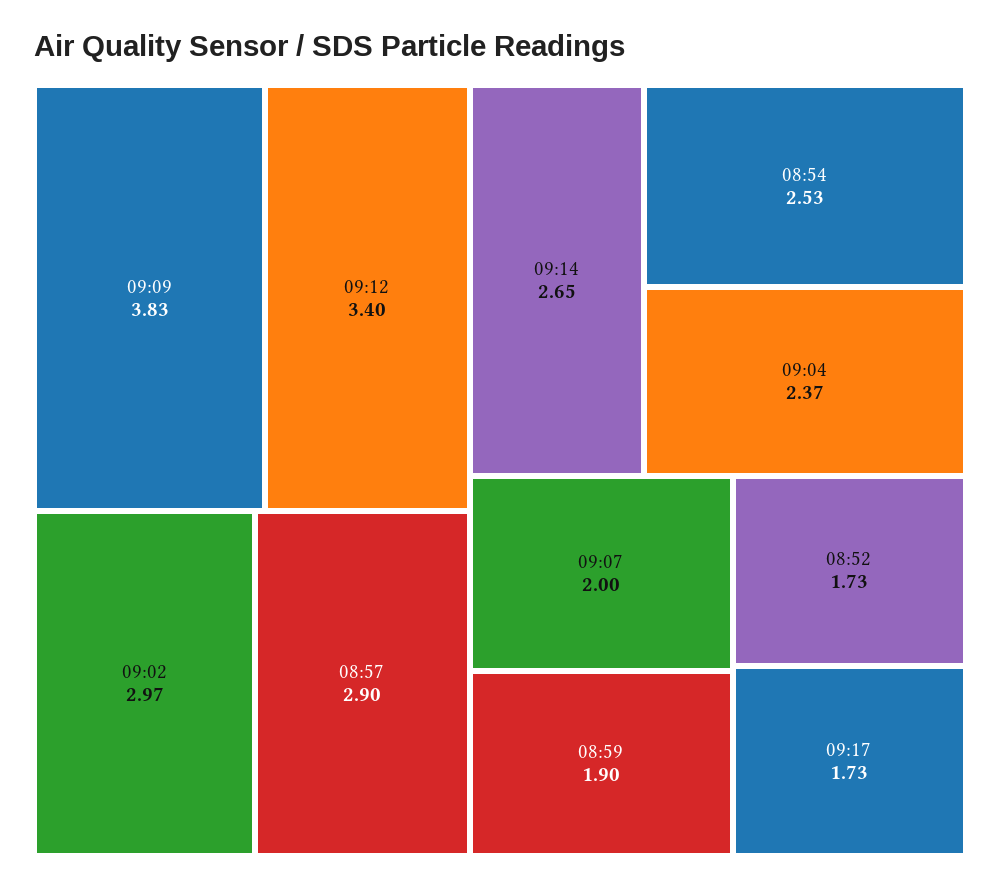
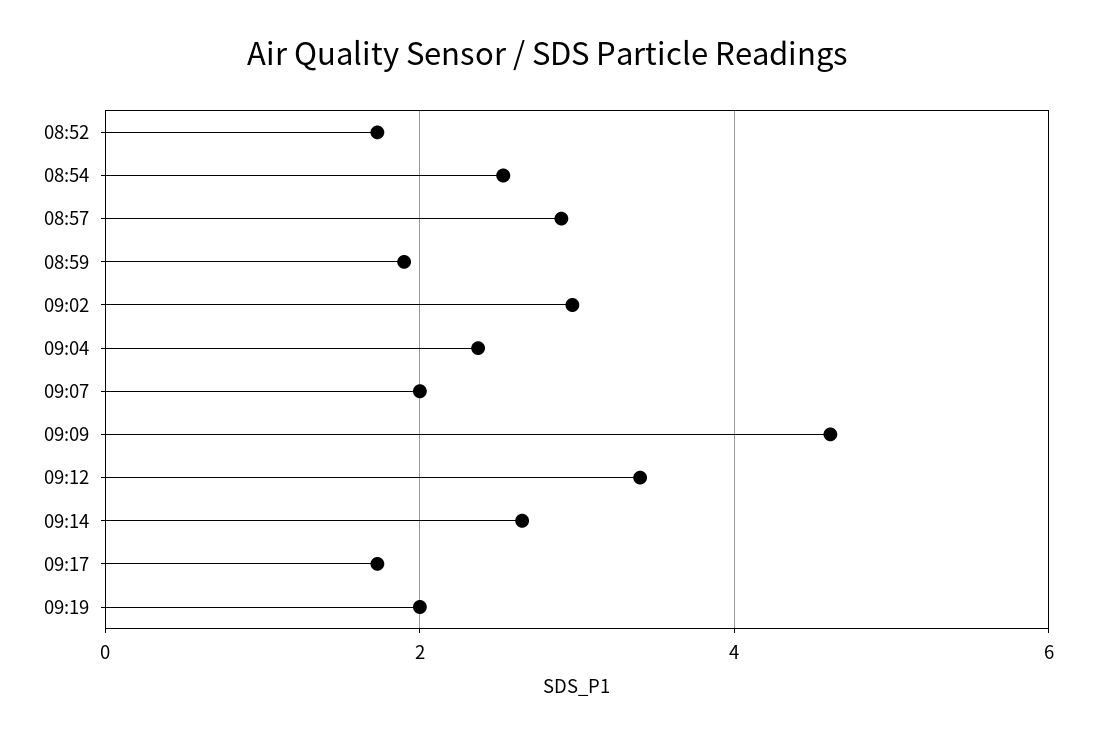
09:09: 3.83 -> 4.6
09:19: none -> 2

